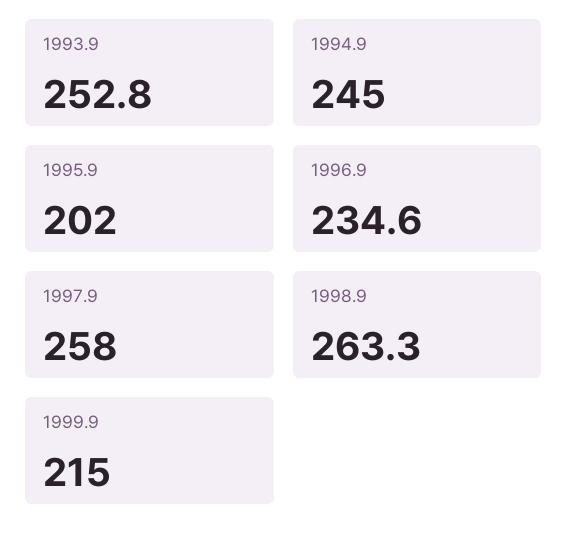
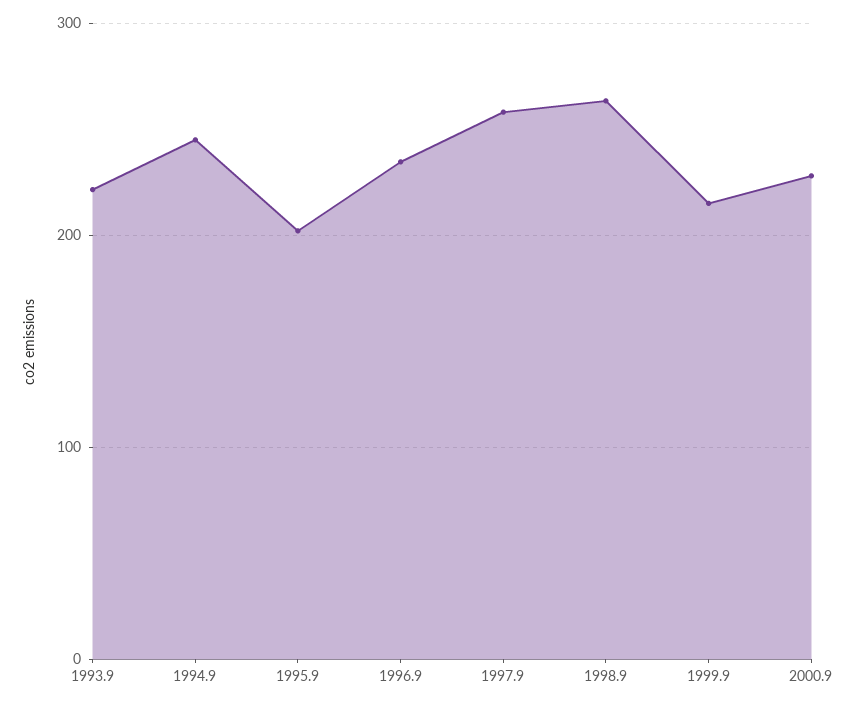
1993.9: 252.8 -> 220
2000.9: none -> 230

